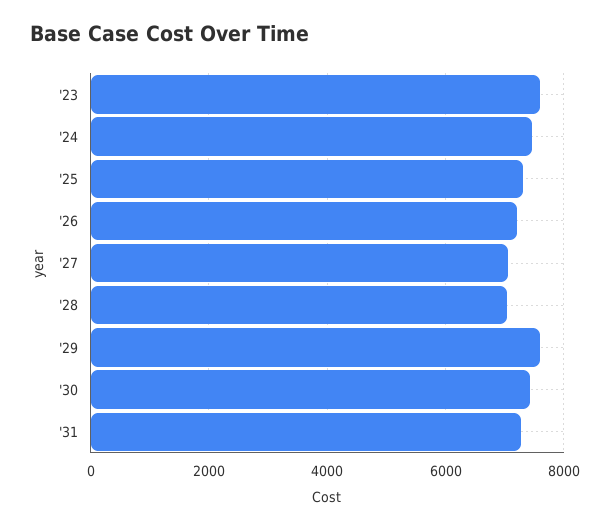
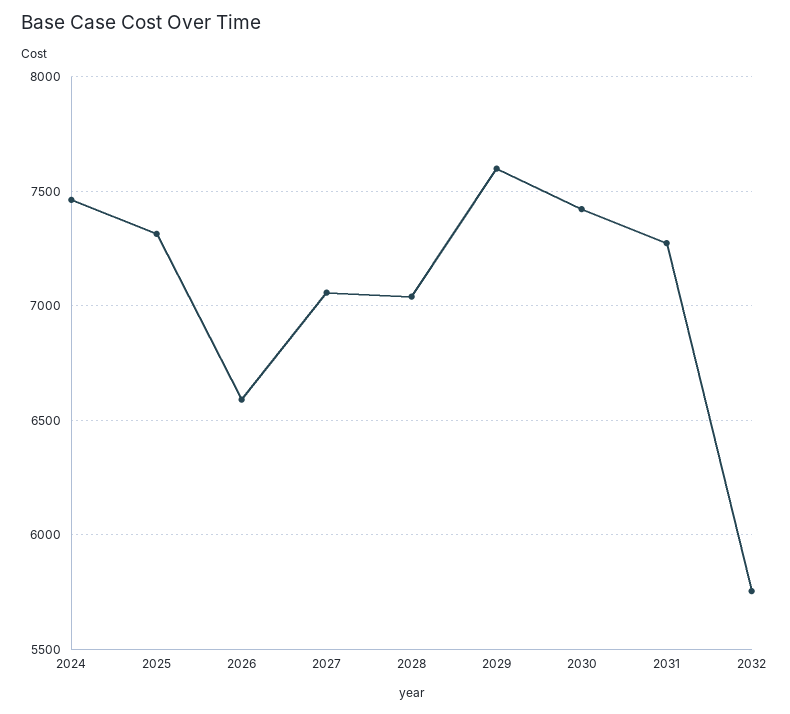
'23: 7600 -> none
'26: 7200 -> 6600
2032: none -> 5750

